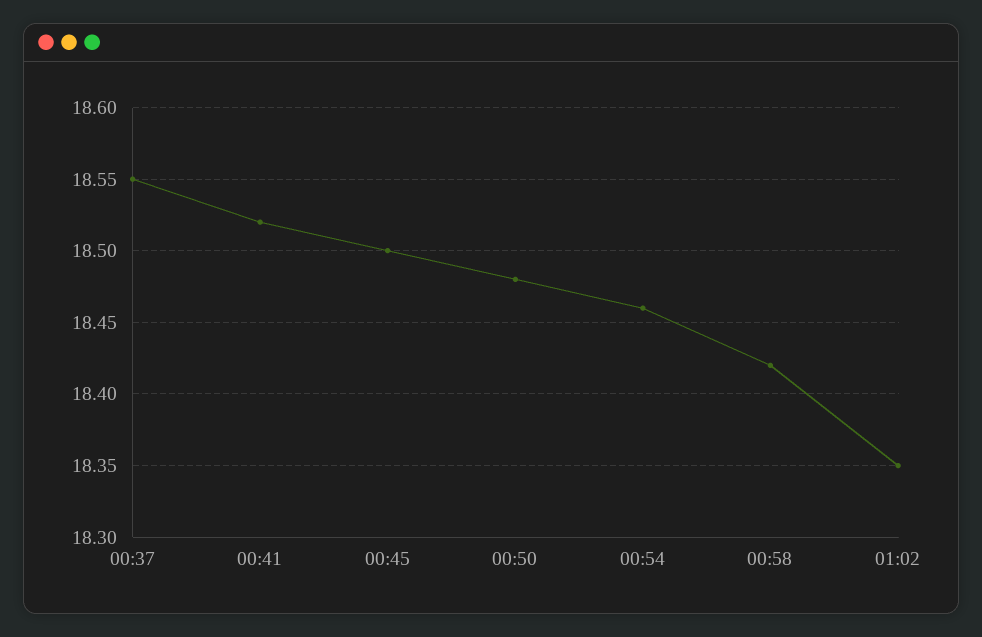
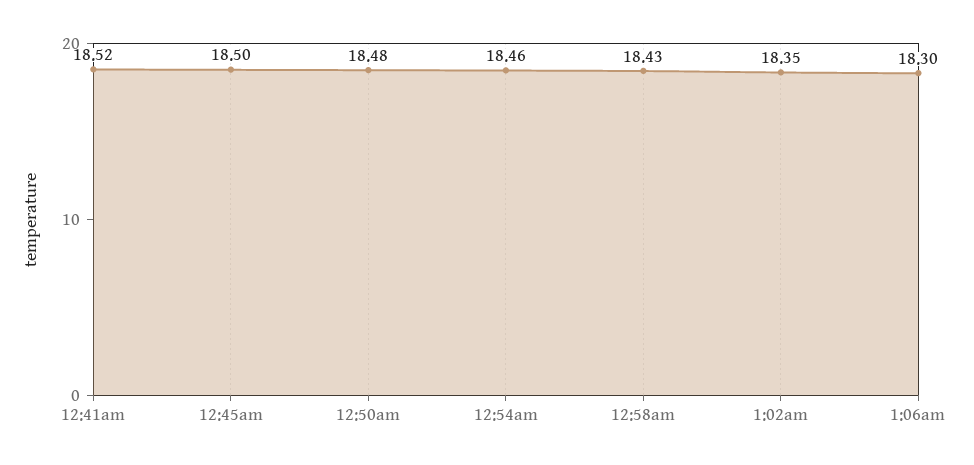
00:37: 18.55 -> none
00:58: 18.42 -> 18.43
1:06am: none -> 18.3

